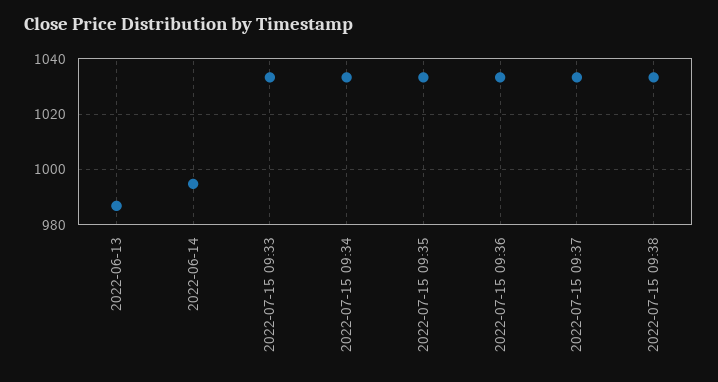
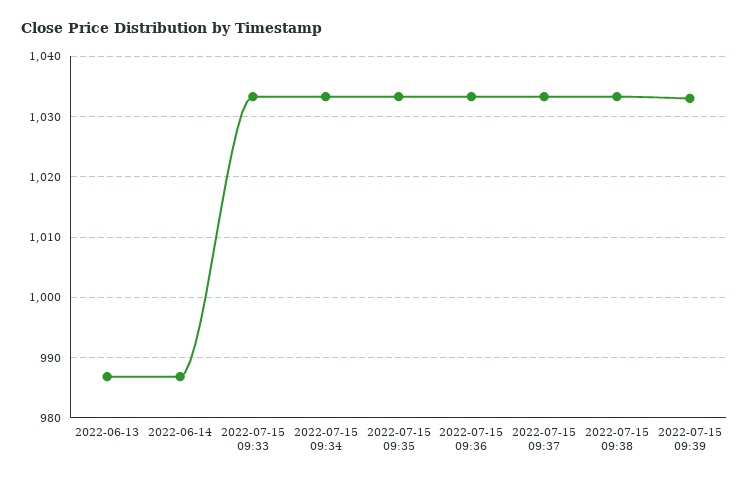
2022-06-14: 995 -> 987
2022-07-15 09:39: none -> 1033

